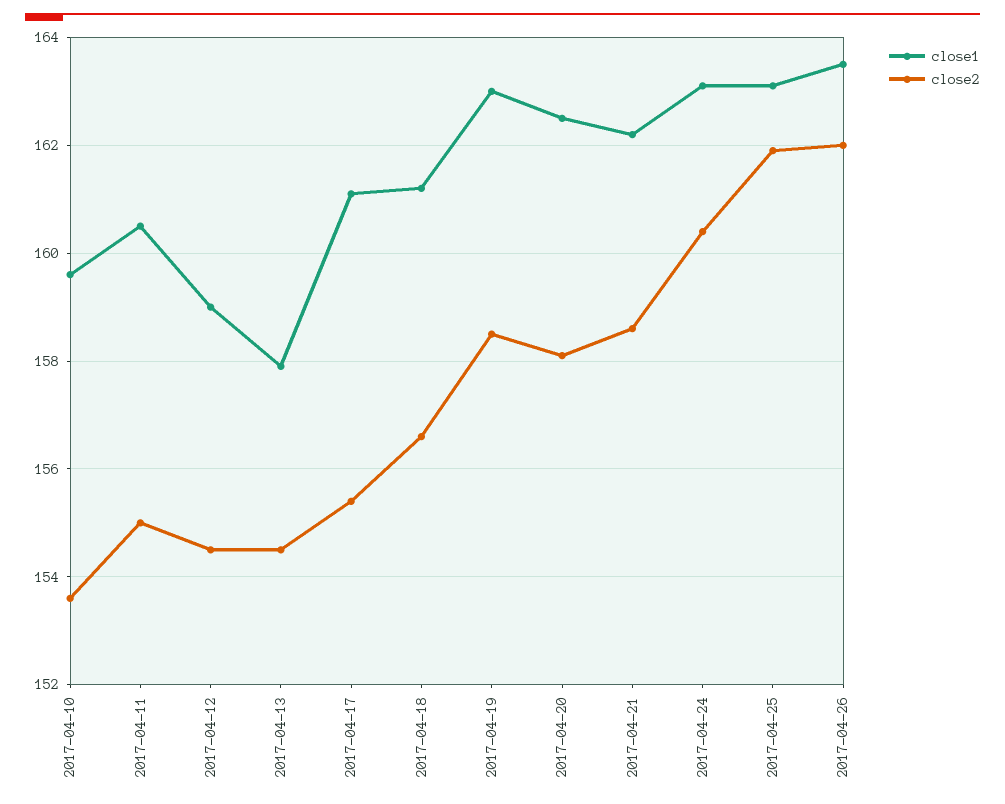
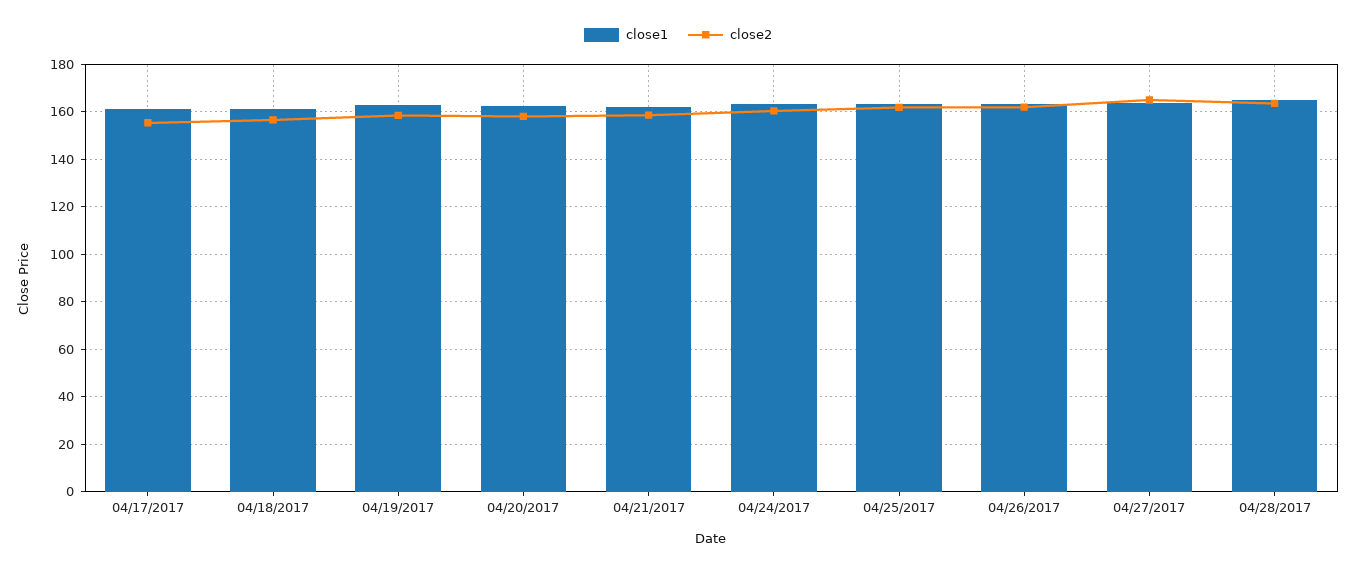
close1, 2017-04-10: 159.5 -> none
close2, 2017-04-10: 153.5 -> none
close1, 2017-04-11: 160.5 -> none
close2, 2017-04-11: 155 -> none
close1, 2017-04-12: 159 -> none
close2, 2017-04-12: 154.5 -> none
close1, 2017-04-13: 158 -> none
close2, 2017-04-13: 154.5 -> none
close1, 04/27/2017: none -> 165
close2, 04/27/2017: none -> 165
close1, 04/28/2017: none -> 165
close2, 04/28/2017: none -> 165

